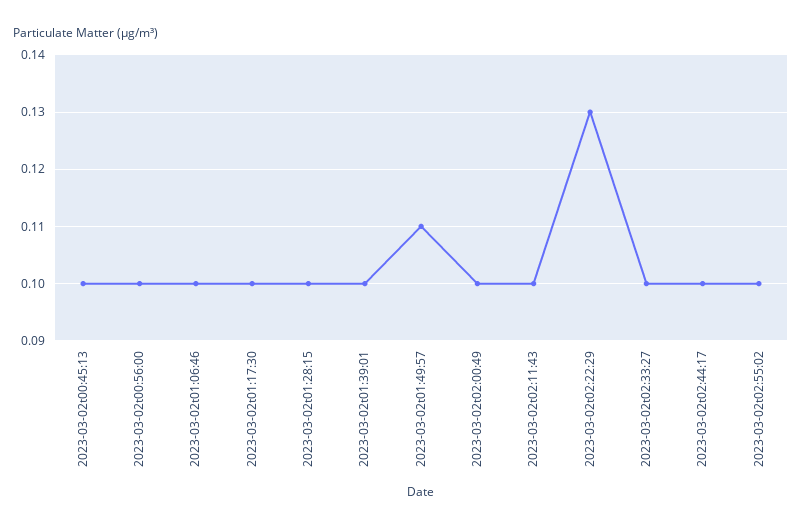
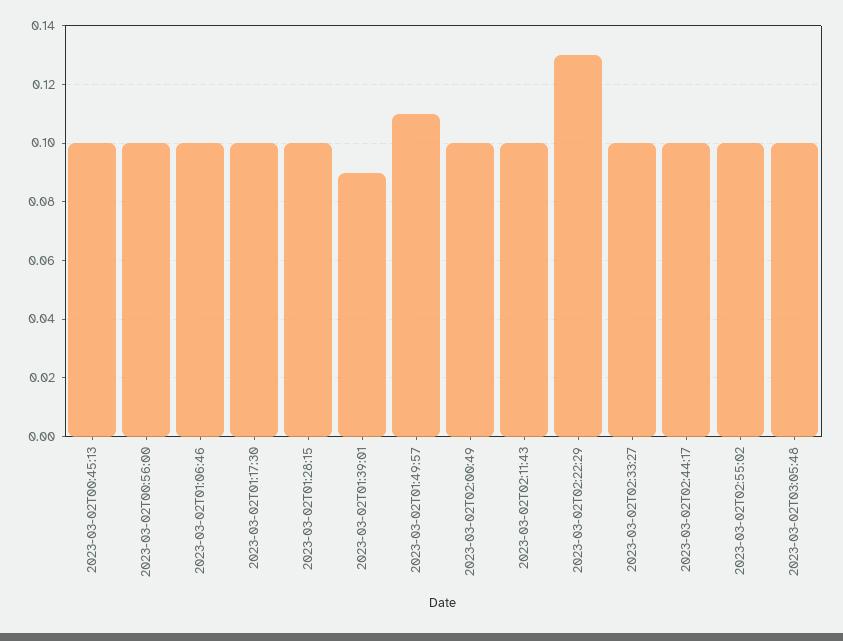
2023-03-02t01:39:01: 0.1 -> 0.09
2023-03-02T03:05:48: none -> 0.1

